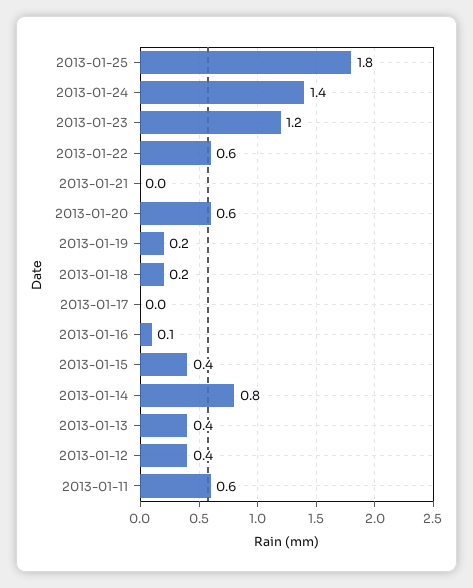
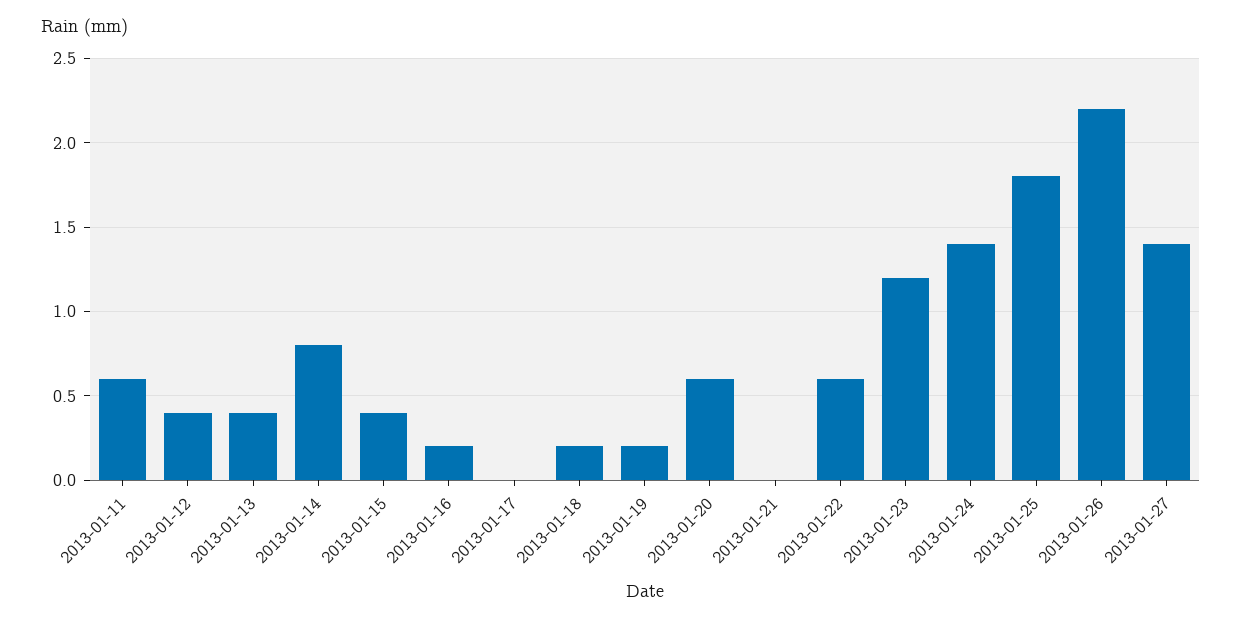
2013-01-16: 0.1 -> 0.2
2013-01-26: none -> 2.2
2013-01-27: none -> 1.4

